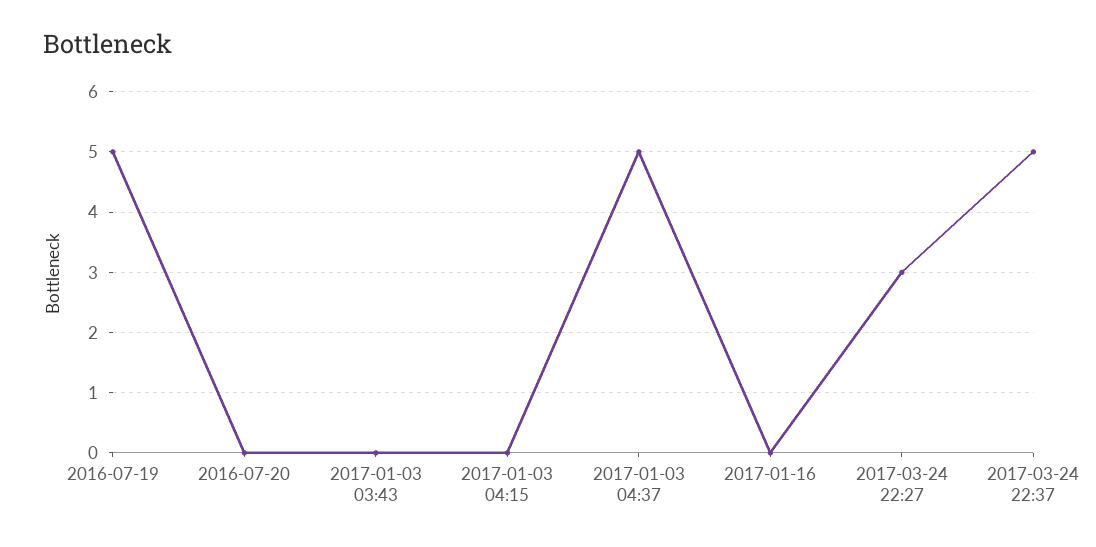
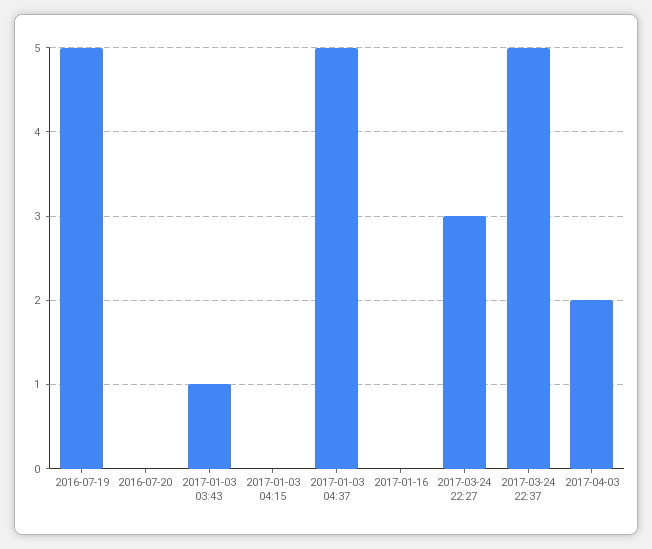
2017-01-03 03:43: 0 -> 1
2017-04-03: none -> 2

